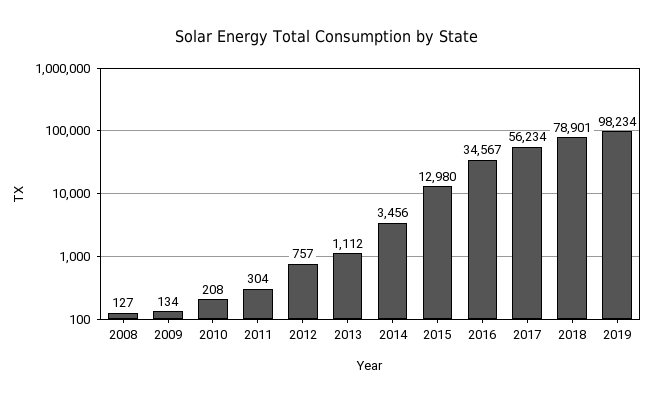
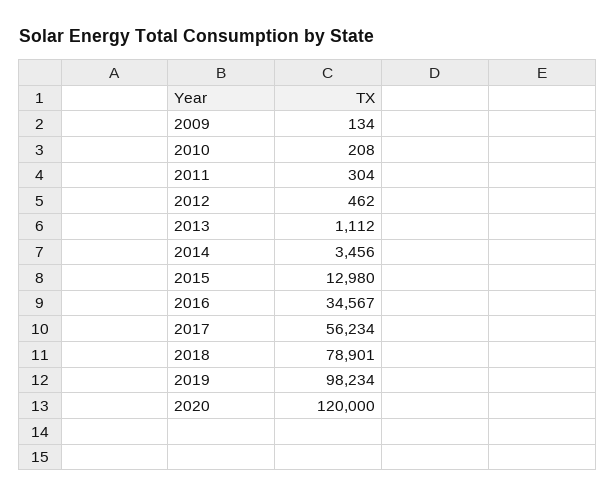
2008: 127 -> none
2012: 757 -> 462
2020: none -> 120000

